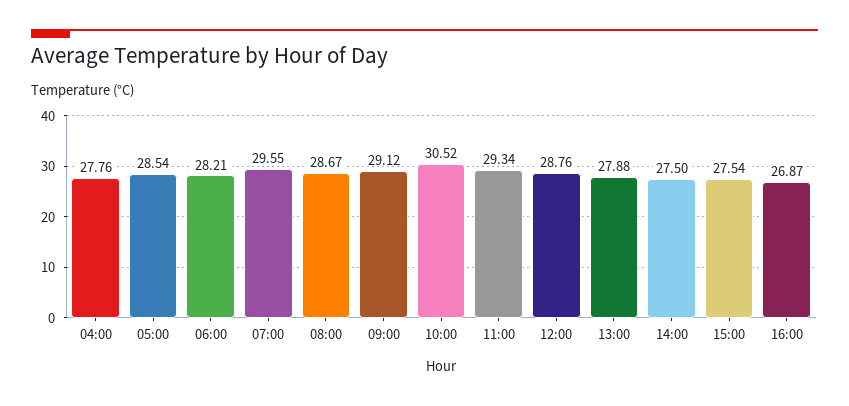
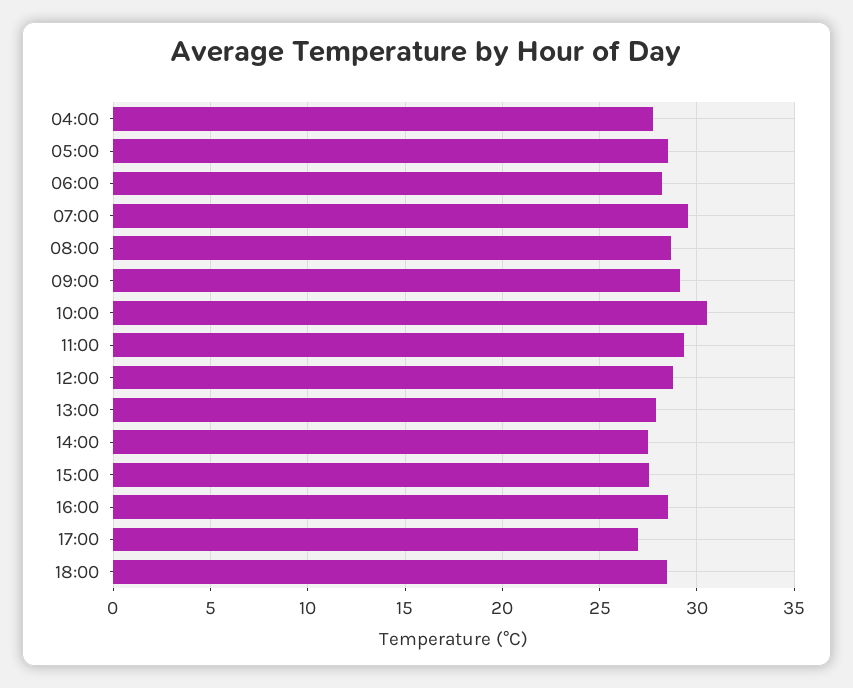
16:00: 26.87 -> 28.5
17:00: none -> 27
18:00: none -> 28.5

